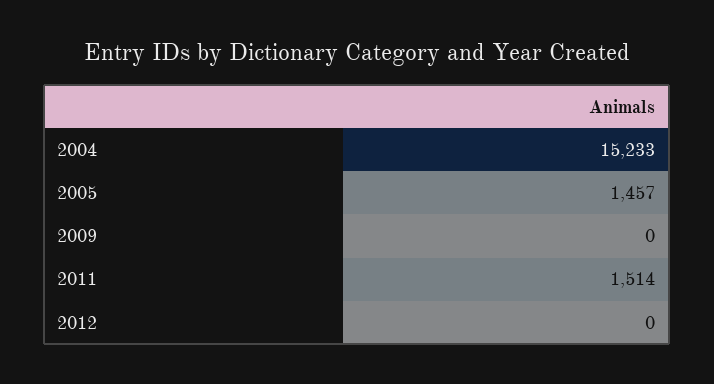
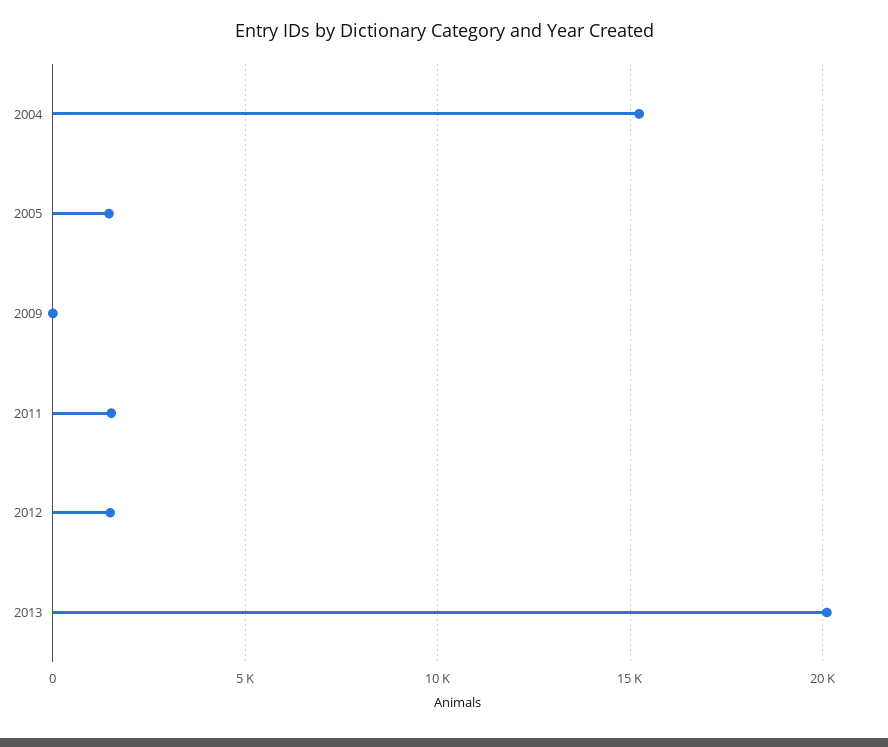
2012: 0 -> 1500
2013: none -> 20000

